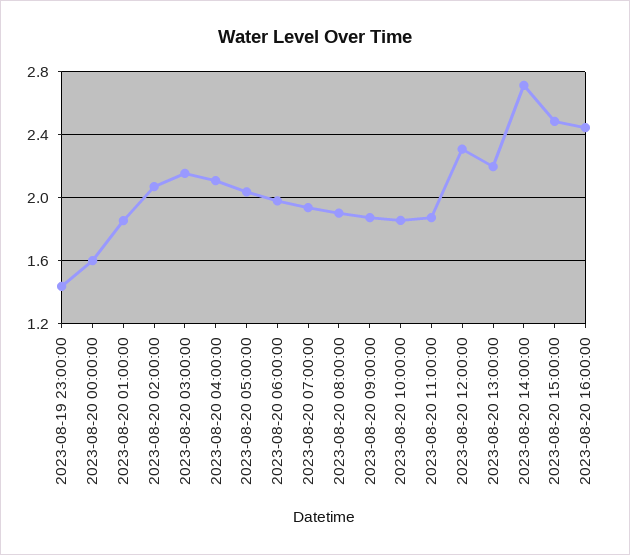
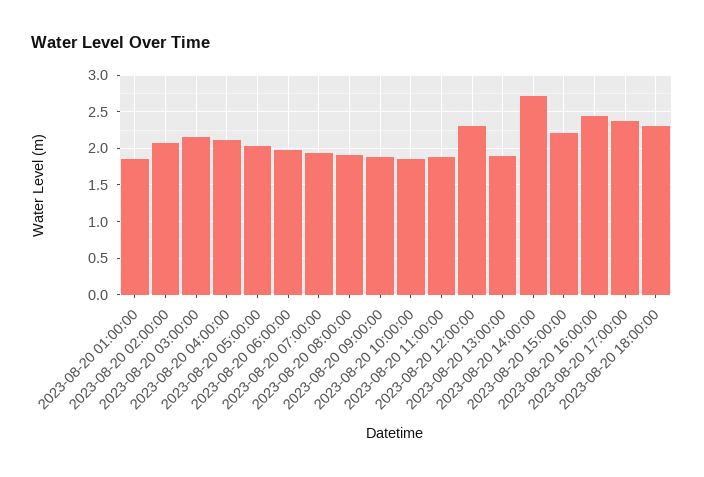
2023-08-19 23:00:00: 1.45 -> none
2023-08-20 00:00:00: 1.6 -> none
2023-08-20 13:00:00: 2.2 -> 1.9
2023-08-20 15:00:00: 2.5 -> 2.2
2023-08-20 17:00:00: none -> 2.4
2023-08-20 18:00:00: none -> 2.3

